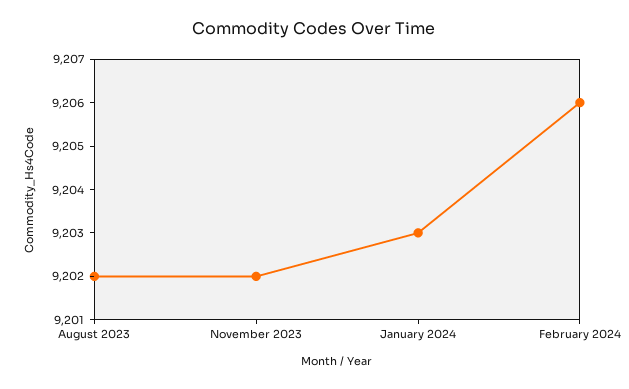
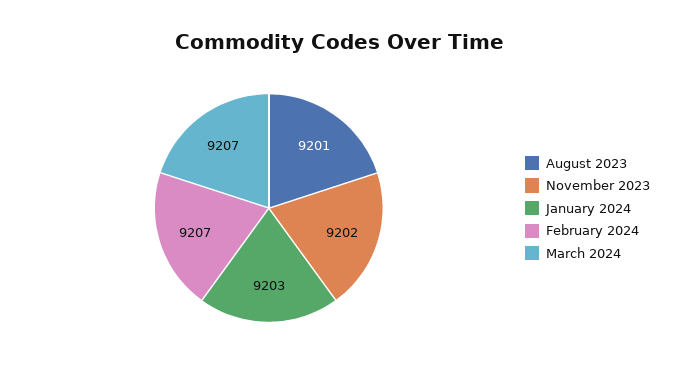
August 2023: 9202 -> 9201
February 2024: 9206 -> 9207
March 2024: none -> 9207

